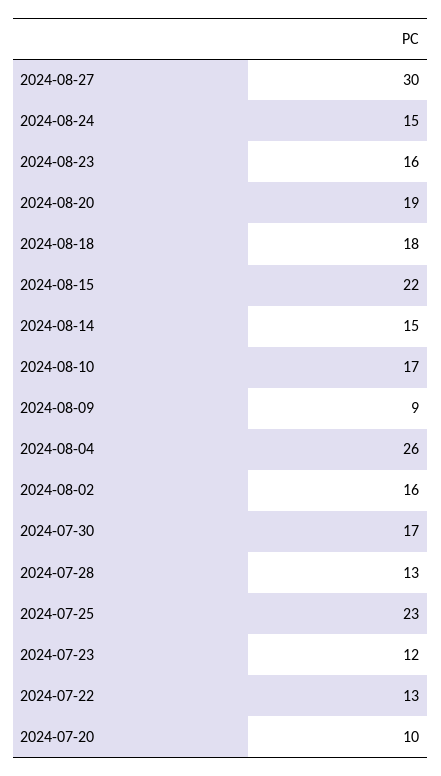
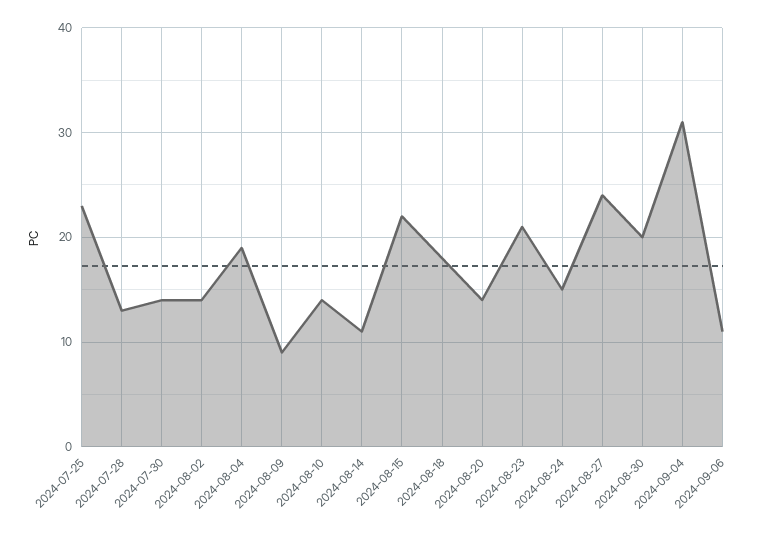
2024-08-27: 30 -> 24
2024-08-23: 16 -> 21
2024-08-20: 19 -> 14
2024-08-14: 15 -> 11
2024-08-10: 17 -> 14
2024-08-04: 26 -> 19
2024-08-02: 16 -> 14
2024-07-30: 17 -> 14
2024-07-23: 12 -> none
2024-07-22: 13 -> none
2024-07-20: 10 -> none
2024-08-30: none -> 20
2024-09-04: none -> 31
2024-09-06: none -> 11

